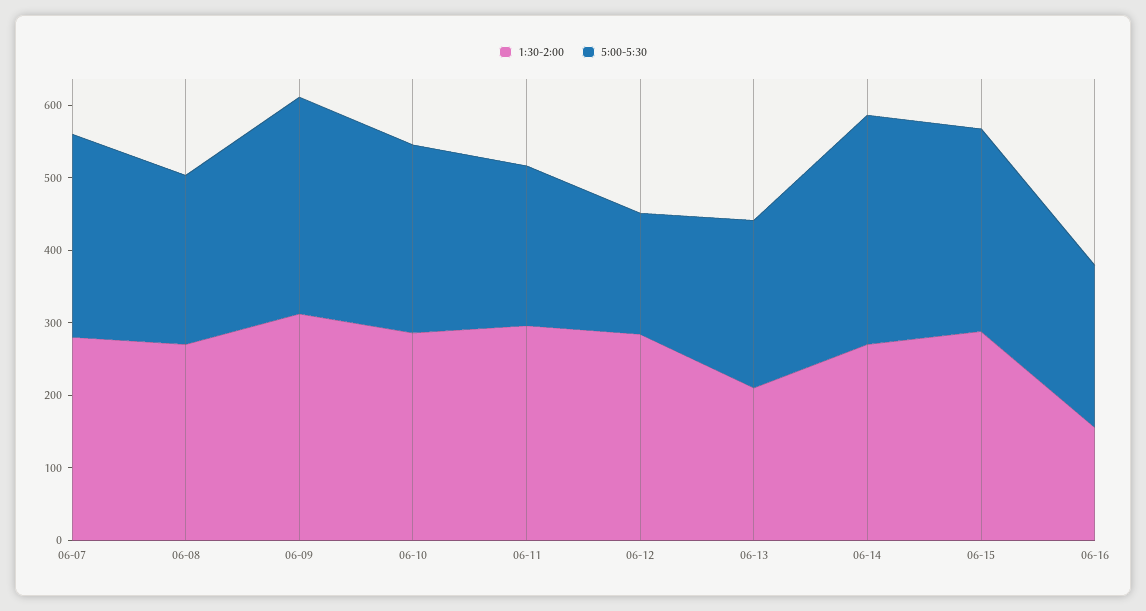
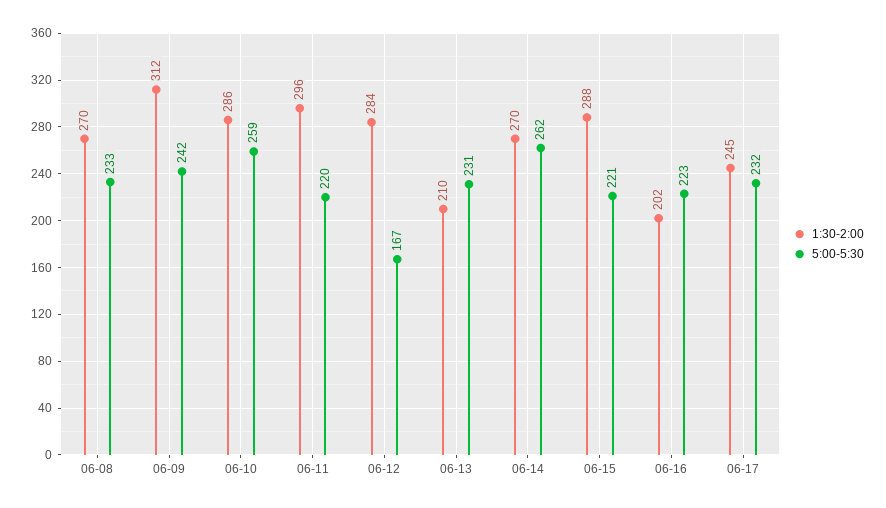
1:30-2:00, 06-07: 280 -> none
5:00-5:30, 06-07: 280 -> none
5:00-5:30, 06-09: 300 -> 242
5:00-5:30, 06-14: 320 -> 262
5:00-5:30, 06-15: 280 -> 221
1:30-2:00, 06-16: 160 -> 202
1:30-2:00, 06-17: none -> 245
5:00-5:30, 06-17: none -> 232

